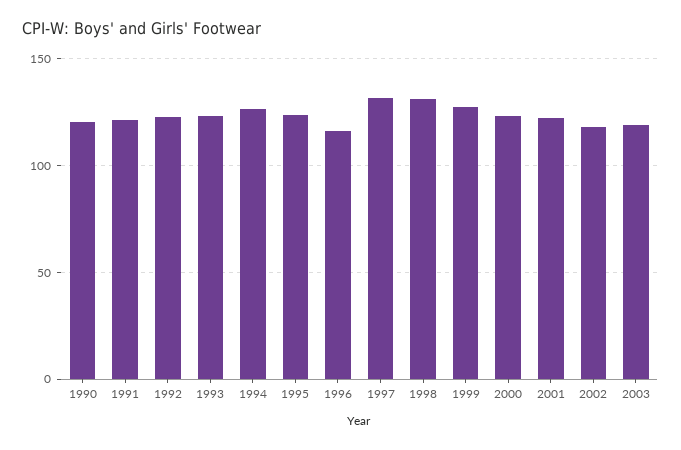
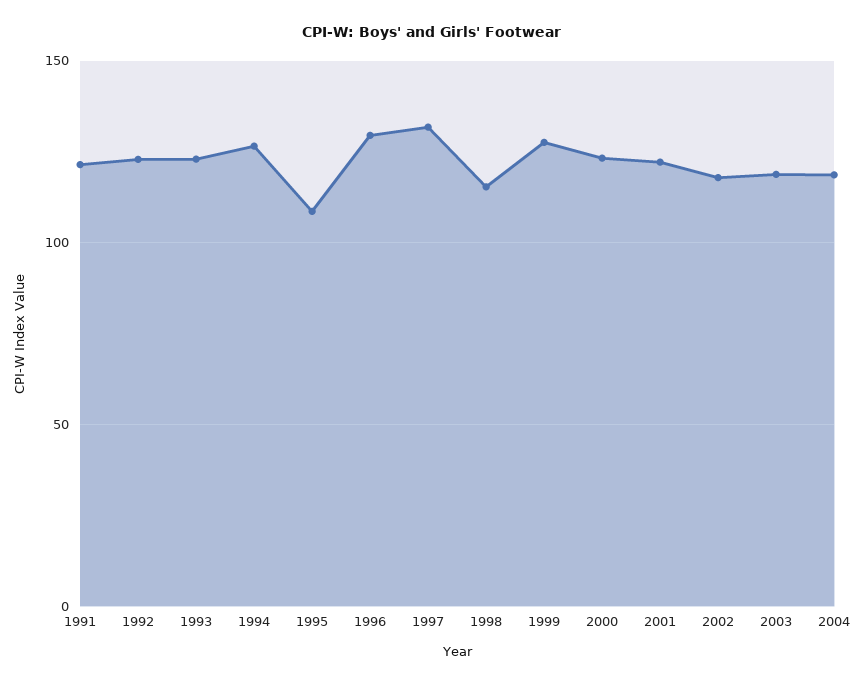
1990: 120 -> none
1995: 125 -> 110
1996: 115 -> 130
1998: 130 -> 115
2004: none -> 120

